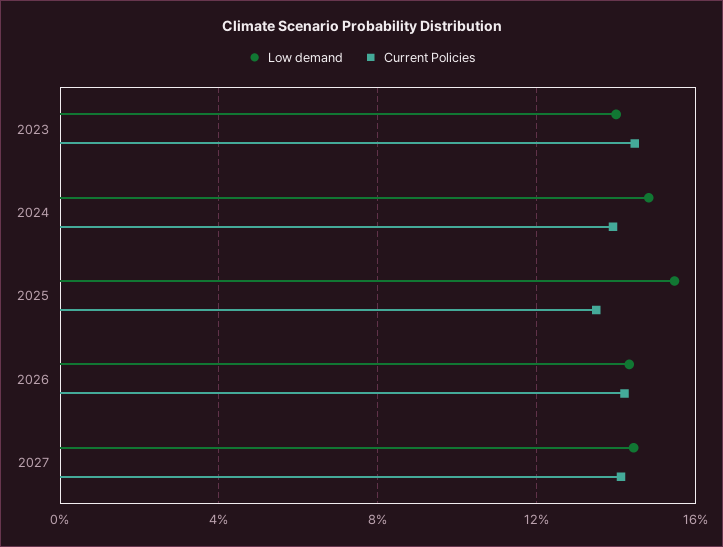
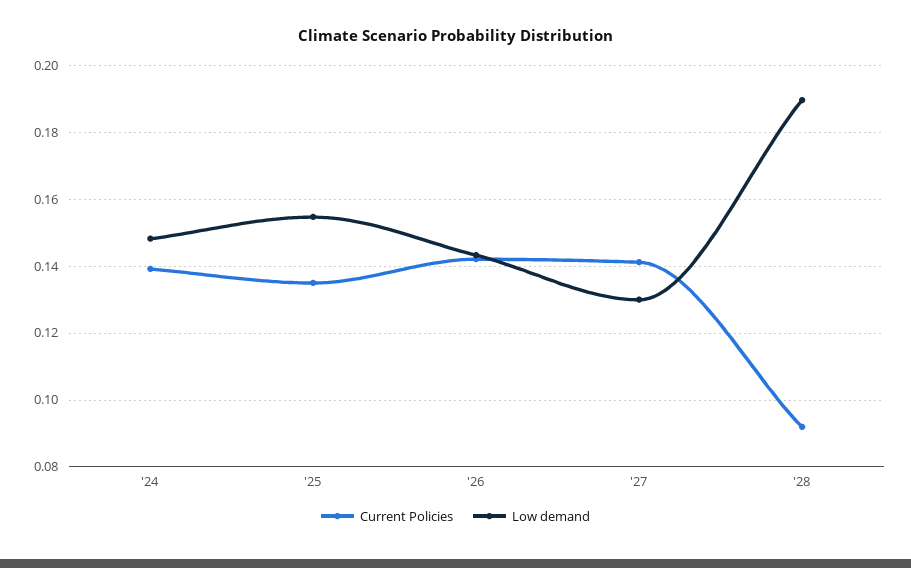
Low demand, 2023: 0.14 -> none
Current Policies, 2023: 0.145 -> none
Low demand, 2027: 0.145 -> 0.13
Current Policies, '28: none -> 0.092
Low demand, '28: none -> 0.19

